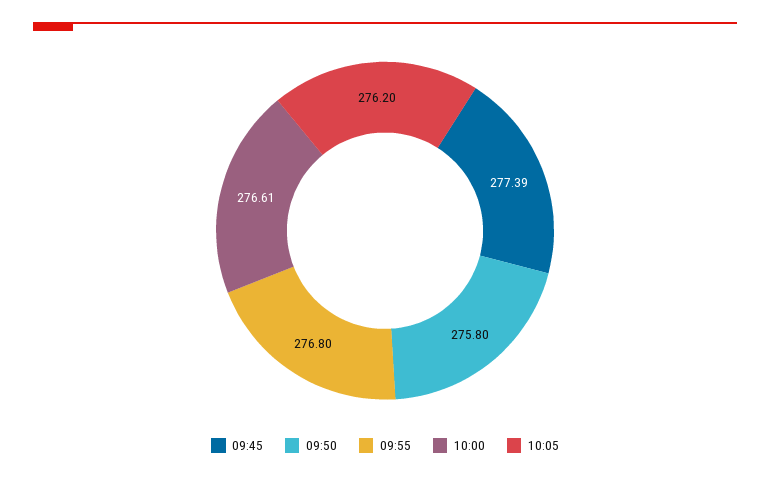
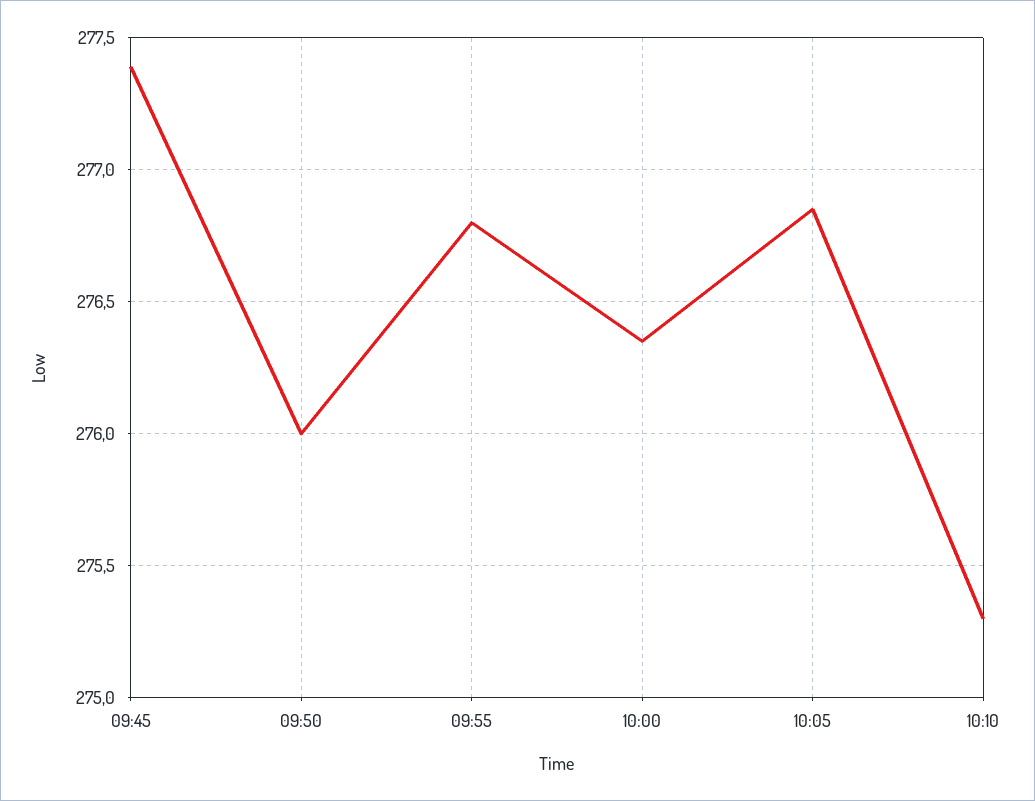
09:50: 275.8 -> 276
10:00: 276.61 -> 276.35
10:05: 276.2 -> 276.85
10:10: none -> 275.3

